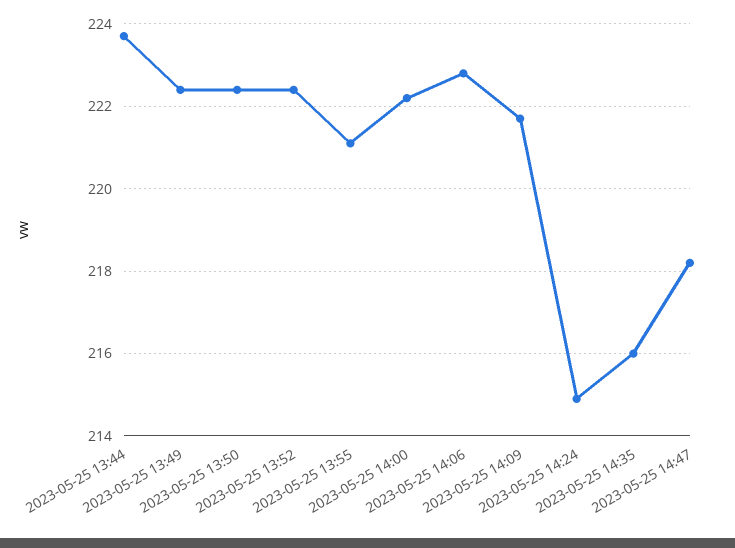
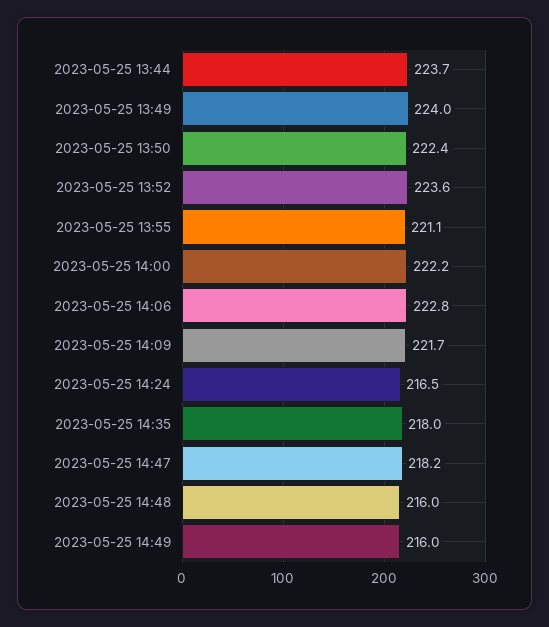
2023-05-25 13:49: 222.5 -> 224
2023-05-25 13:52: 222.5 -> 223.6
2023-05-25 14:24: 215 -> 216.5
2023-05-25 14:35: 216 -> 218
2023-05-25 14:48: none -> 216
2023-05-25 14:49: none -> 216

